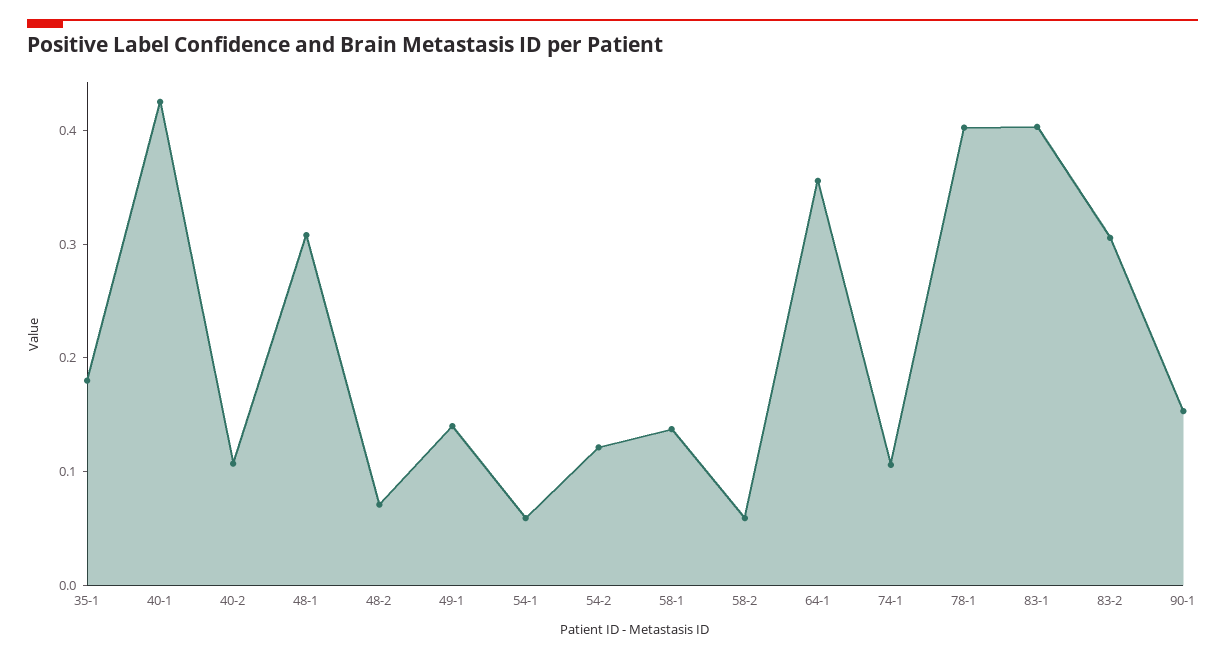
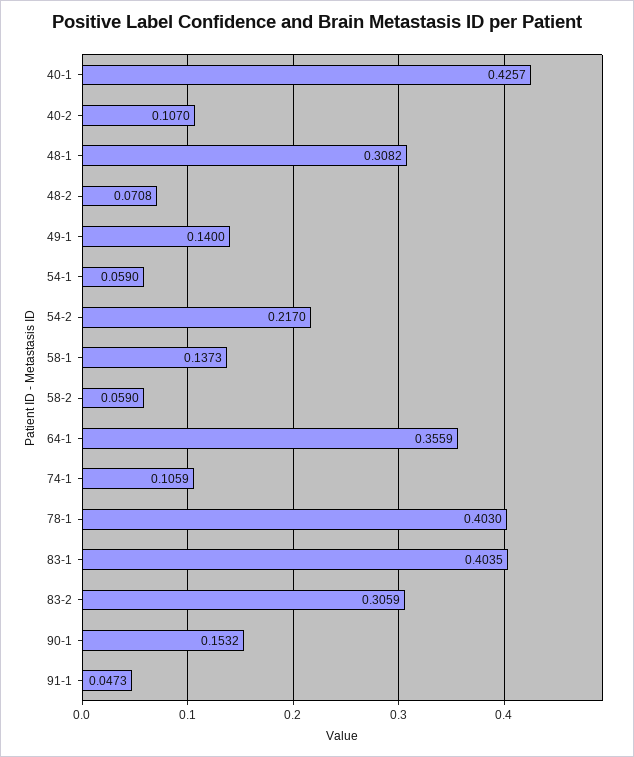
35-1: 0.18 -> none
54-2: 0.12 -> 0.217
91-1: none -> 0.0473

